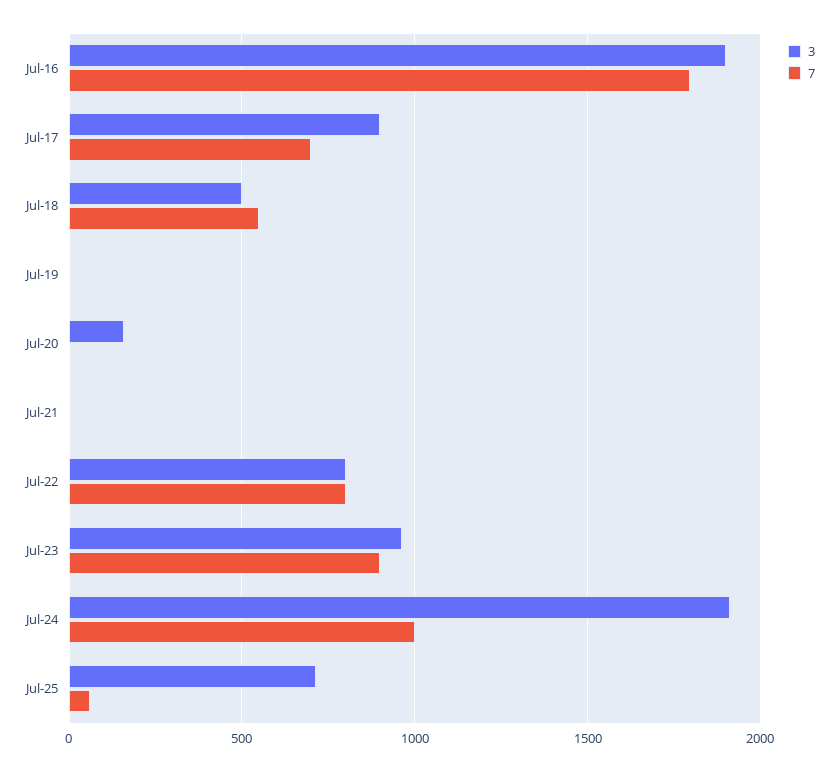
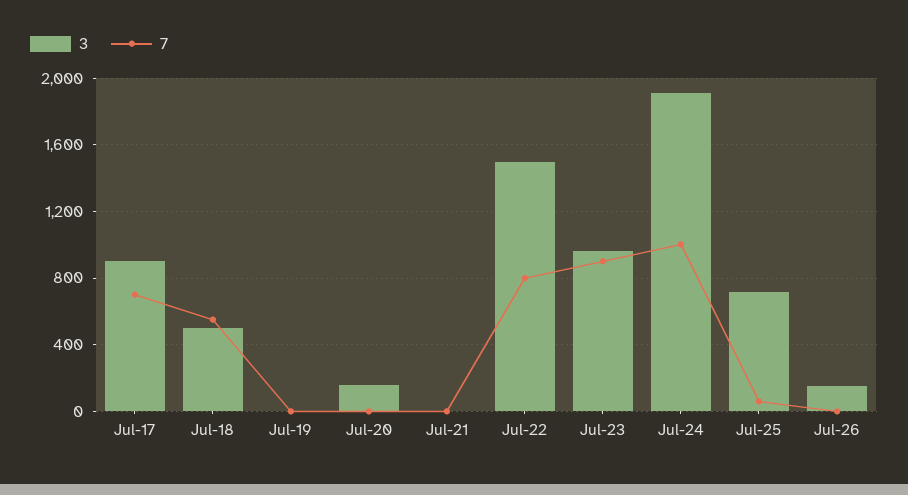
3, Jul-16: 1900 -> none
7, Jul-16: 1800 -> none
3, Jul-22: 800 -> 1500
3, Jul-26: none -> 150
7, Jul-26: none -> 0

